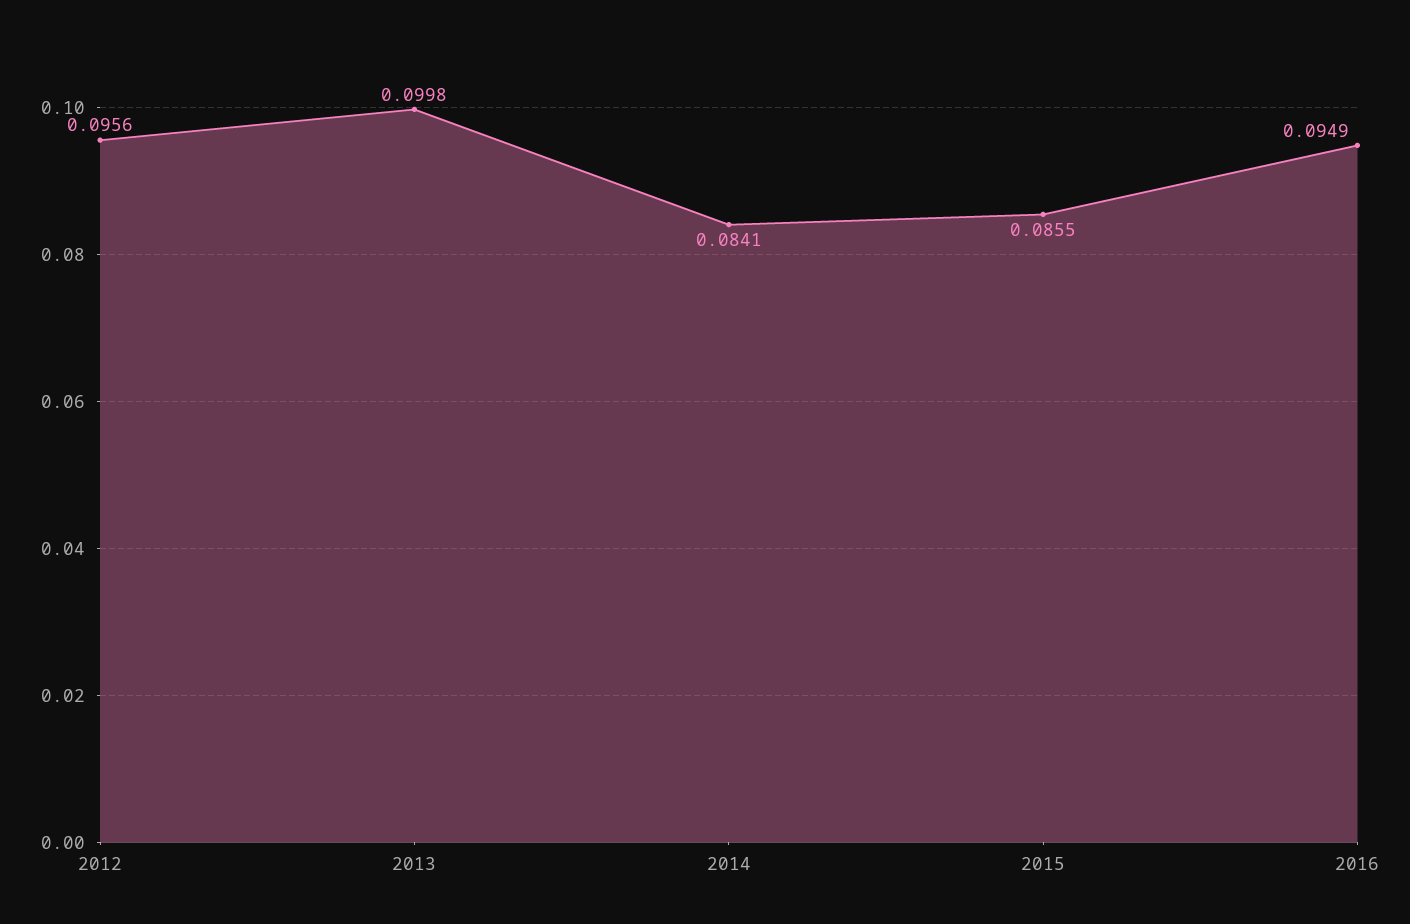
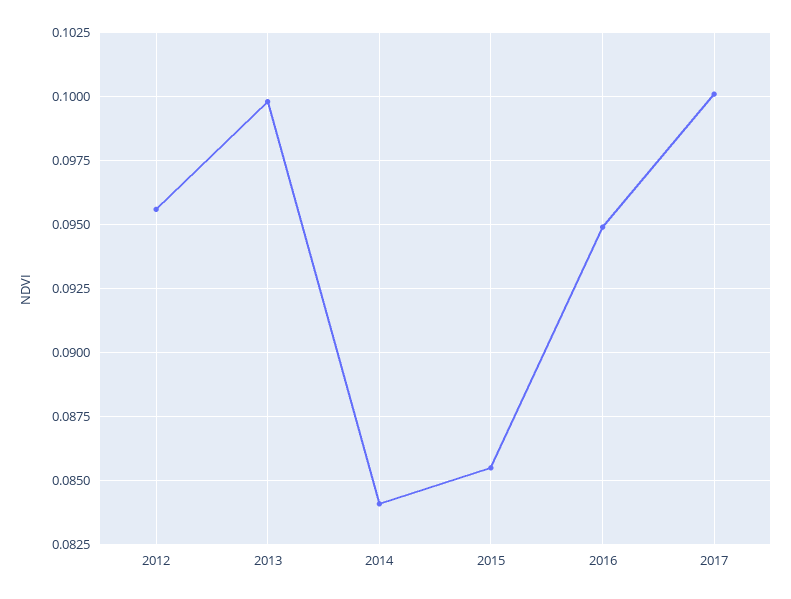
2017: none -> 0.1

